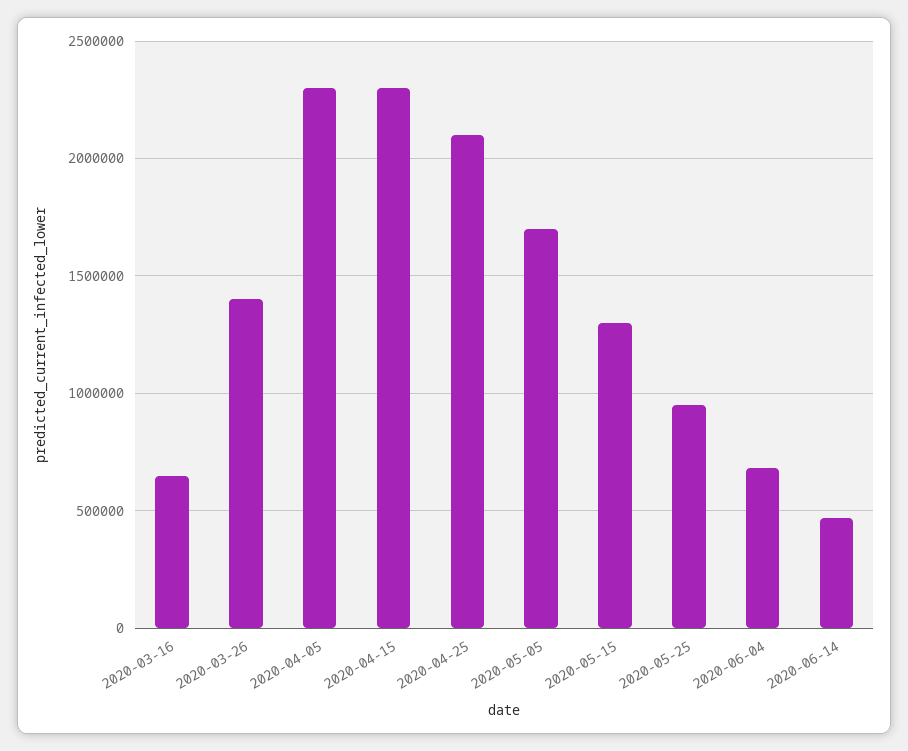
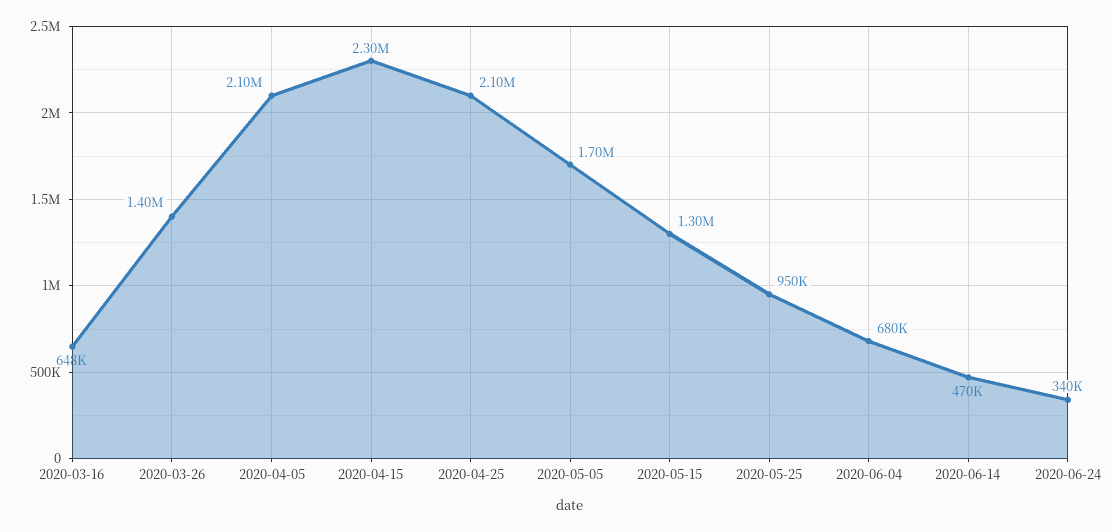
2020-04-05: 2300000 -> 2100000
2020-06-24: none -> 340000

